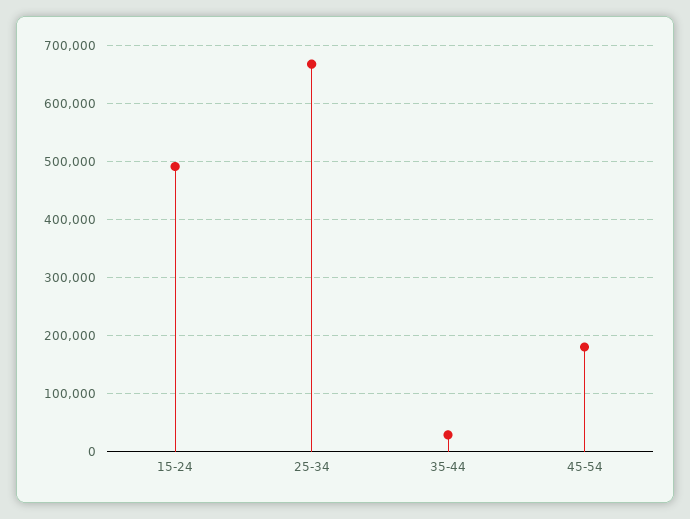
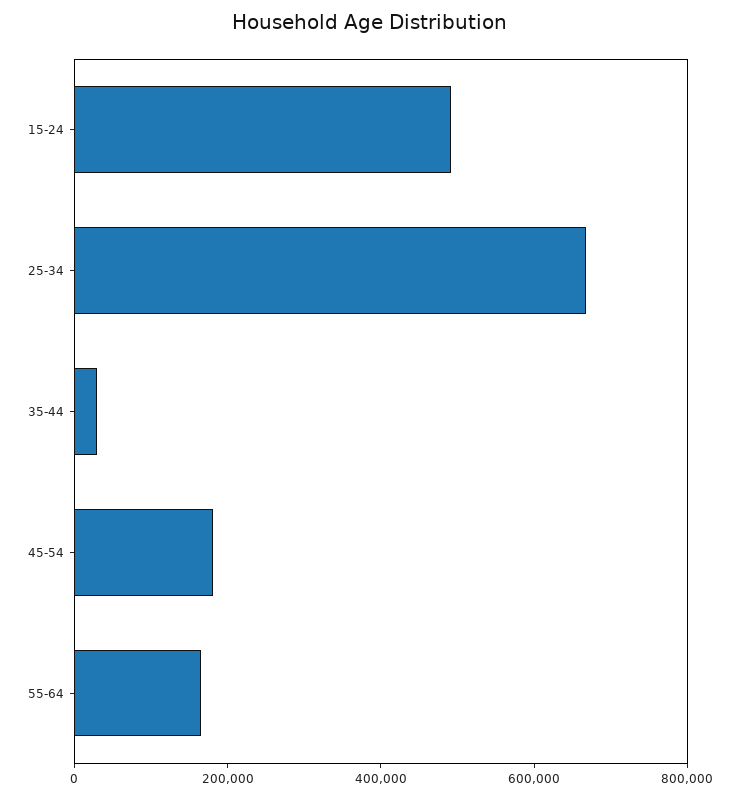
55-64: none -> 150000

